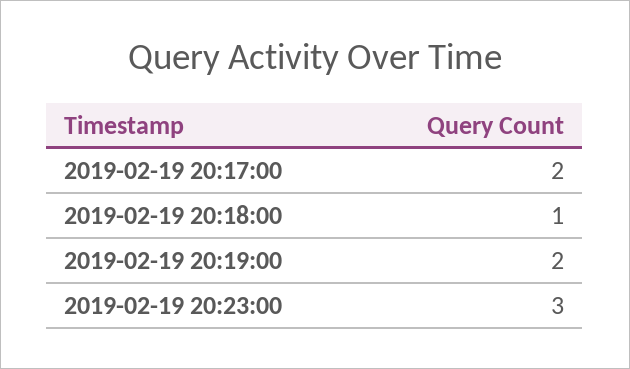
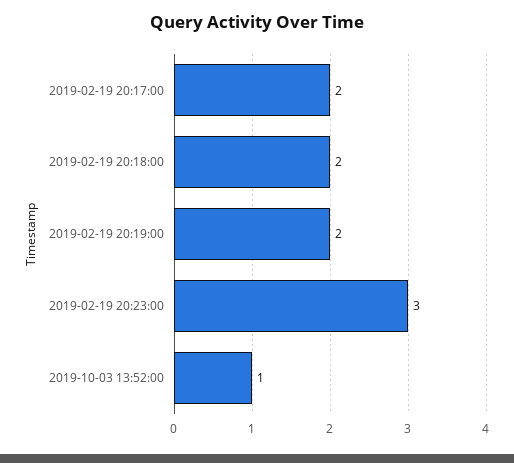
2019-02-19 20:18:00: 1 -> 2
2019-10-03 13:52:00: none -> 1

